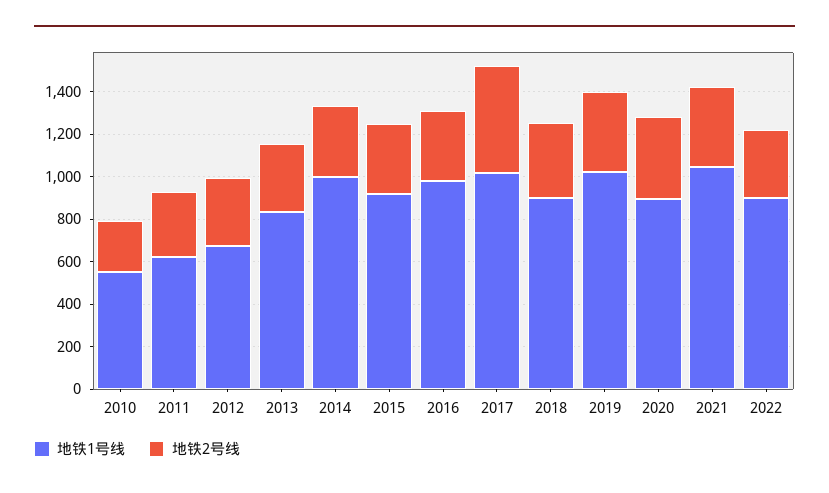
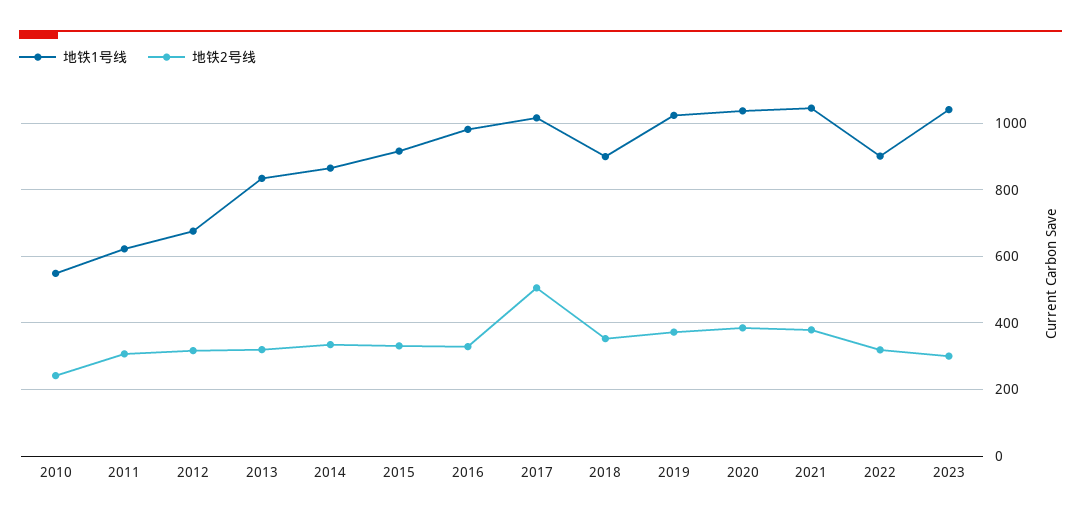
地铁1号线, 2014: 1000 -> 860
地铁1号线, 2020: 900 -> 1040
地铁1号线, 2023: none -> 1040
地铁2号线, 2023: none -> 300

